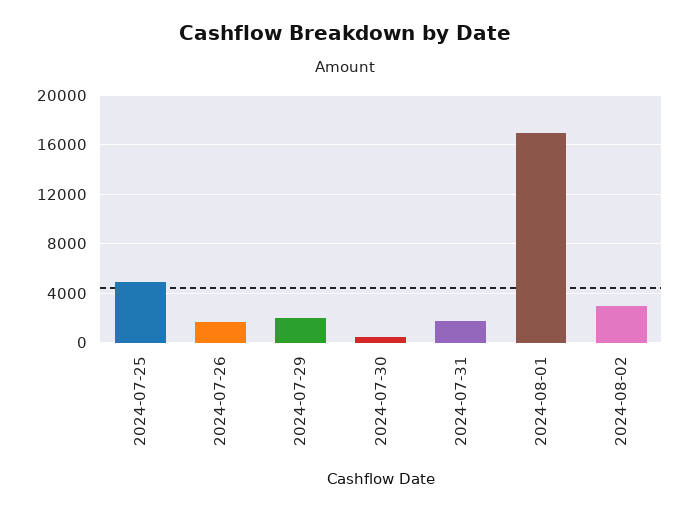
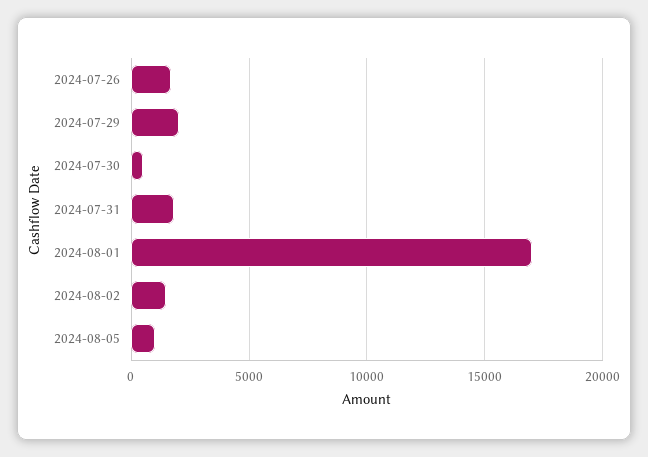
2024-07-25: 5000 -> none
2024-08-02: 3000 -> 1500
2024-08-05: none -> 1000

